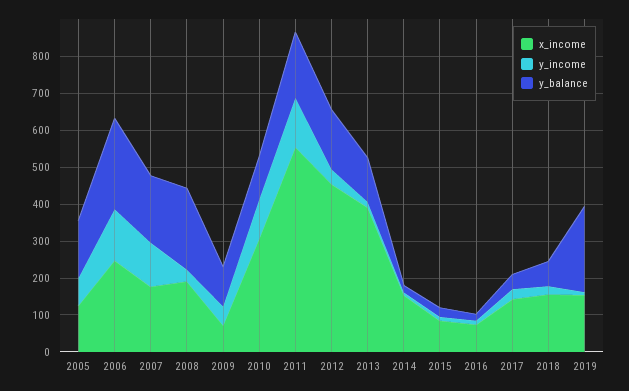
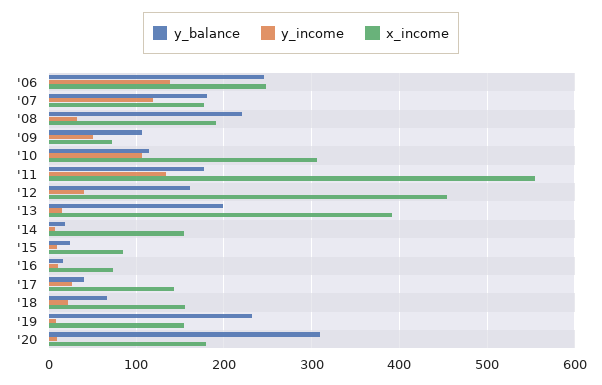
x_income, 2005: 125 -> none
y_income, 2005: 75 -> none
y_balance, 2005: 150 -> none
y_balance, 2013: 125 -> 200
y_balance, '20: none -> 310
y_income, '20: none -> 10
x_income, '20: none -> 180

